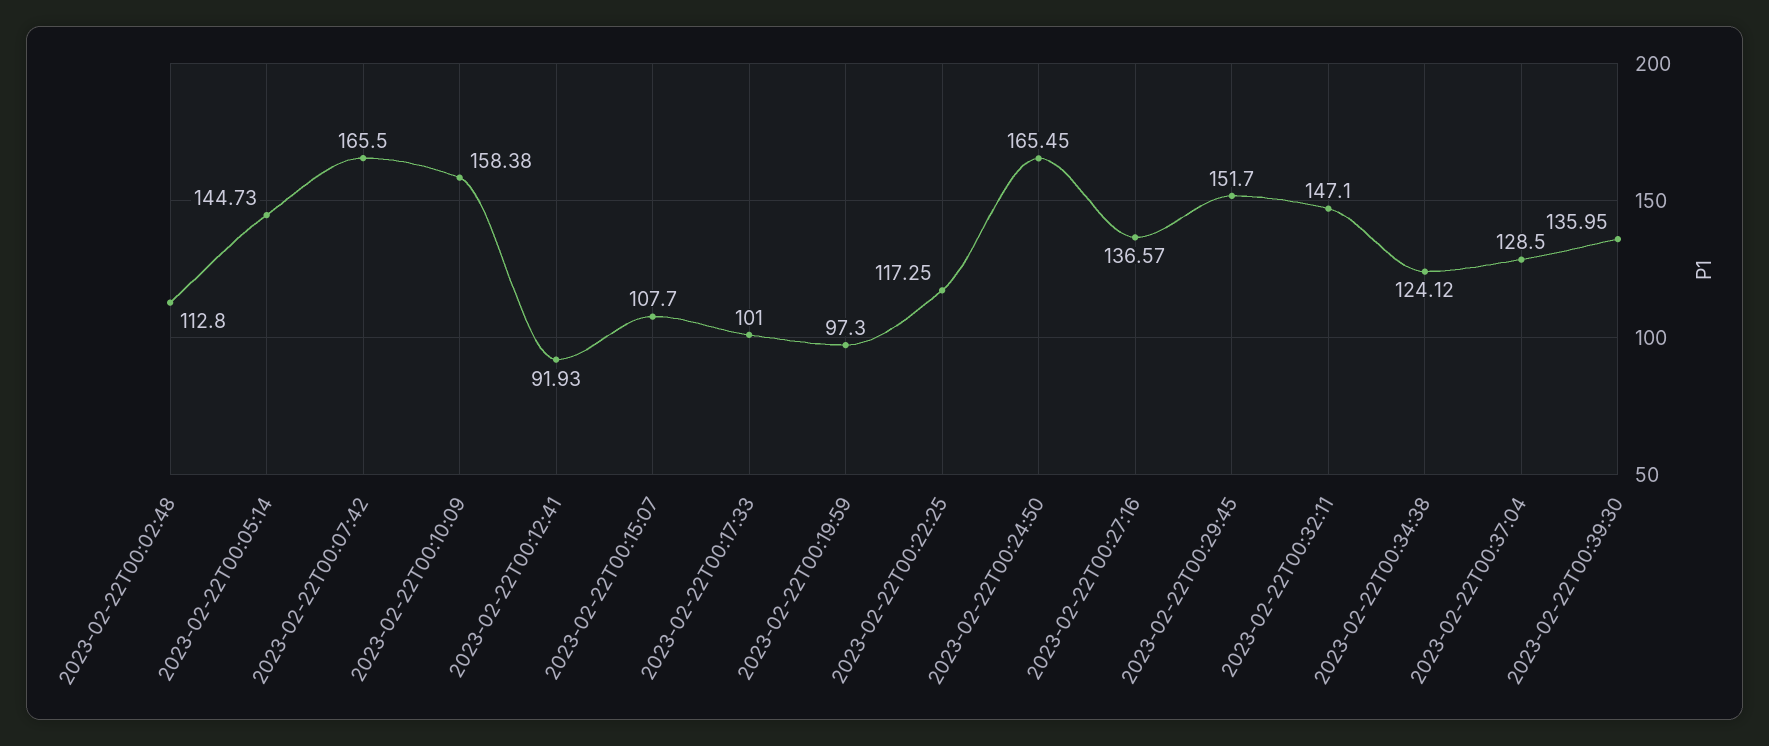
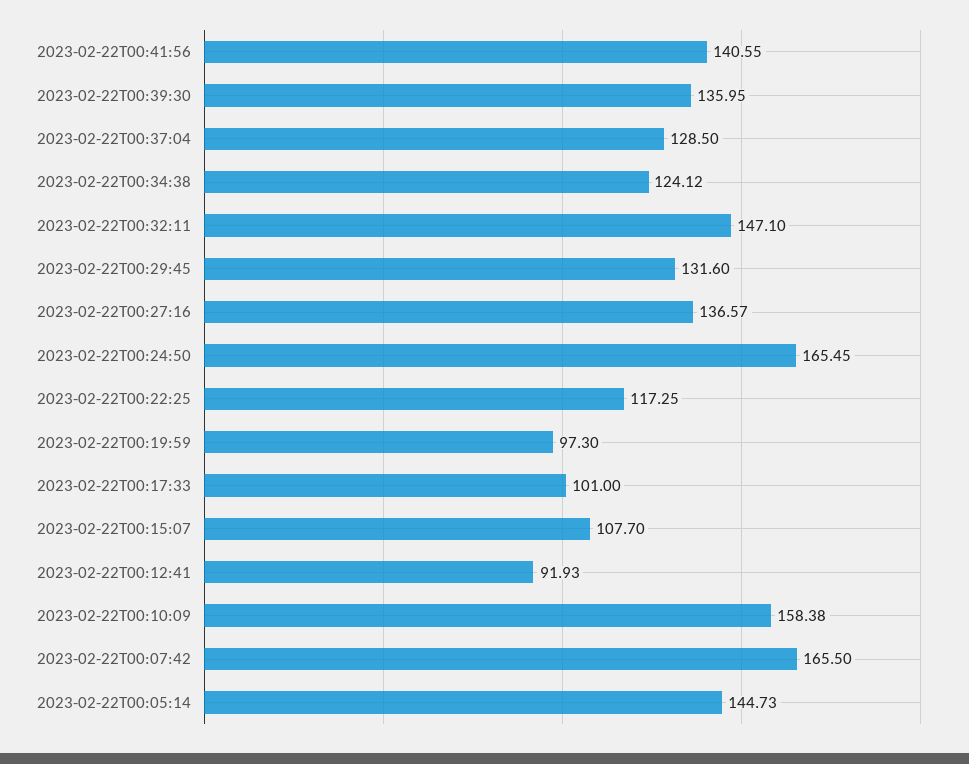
2023-02-22T00:02:48: 112.8 -> none
2023-02-22T00:29:45: 151.7 -> 131.6
2023-02-22T00:41:56: none -> 140.55

